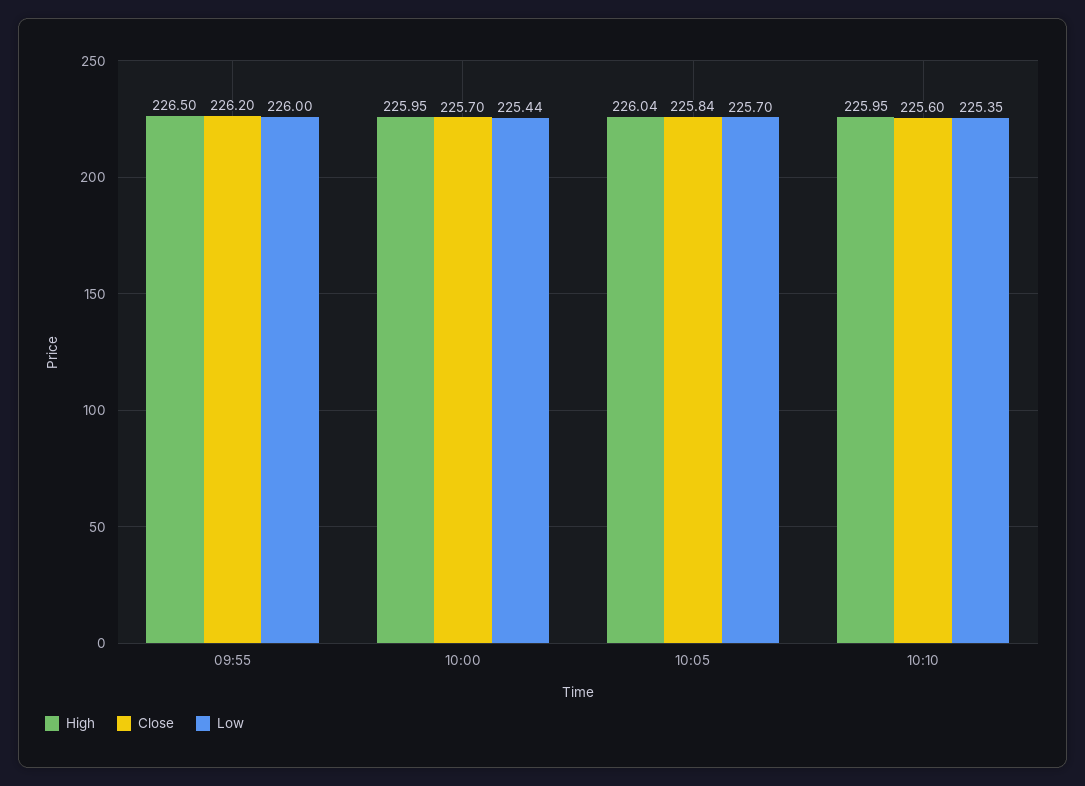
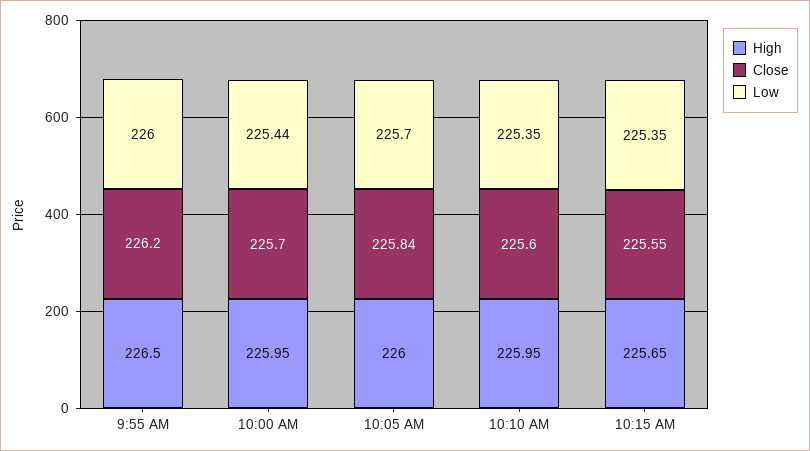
High, 10:05: 226.04 -> 226
High, 10:15 AM: none -> 225.65
Close, 10:15 AM: none -> 225.55
Low, 10:15 AM: none -> 225.35

